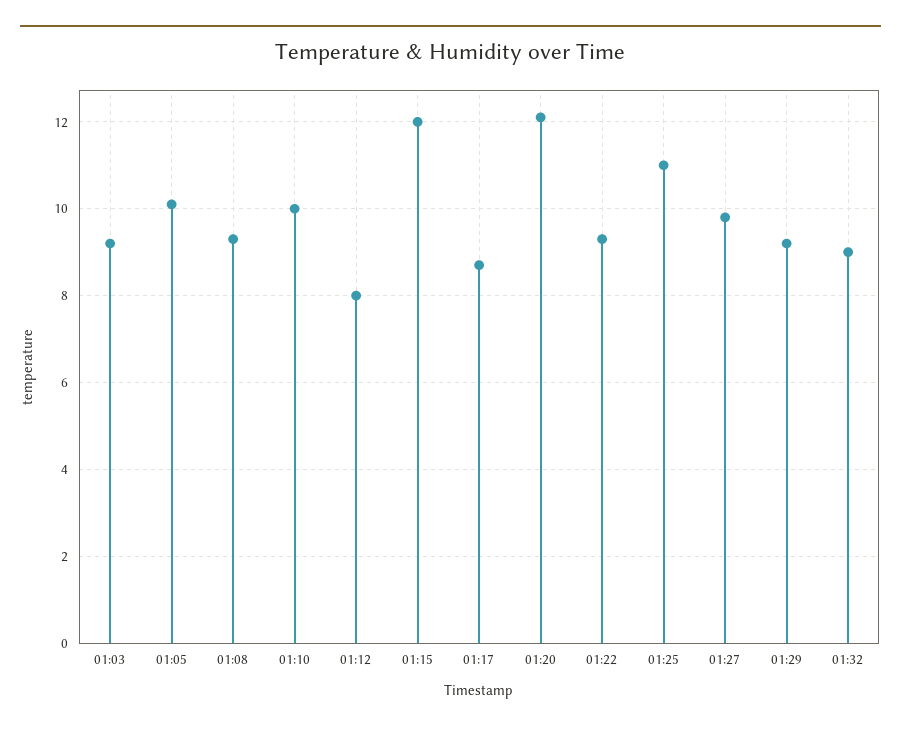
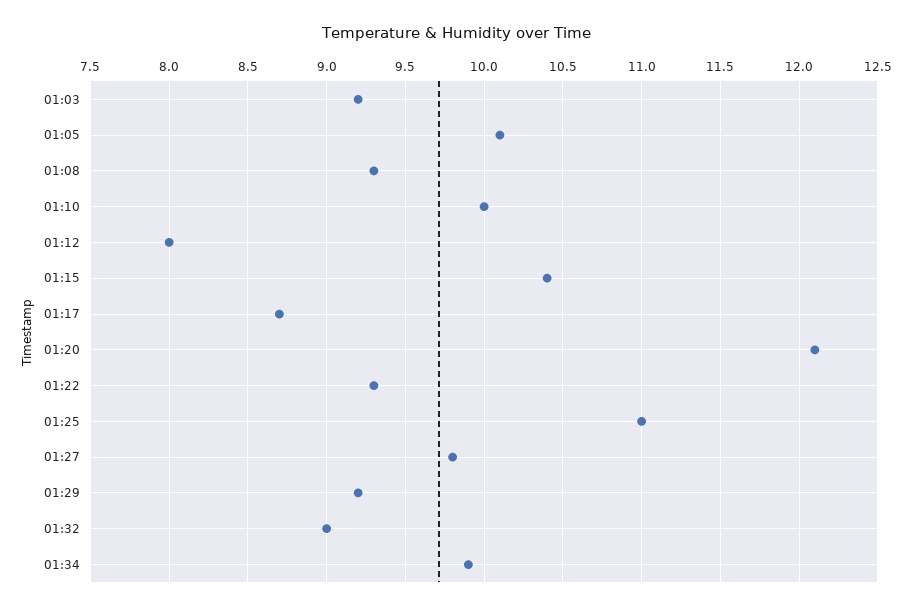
01:15: 12 -> 10.4
01:34: none -> 9.9

